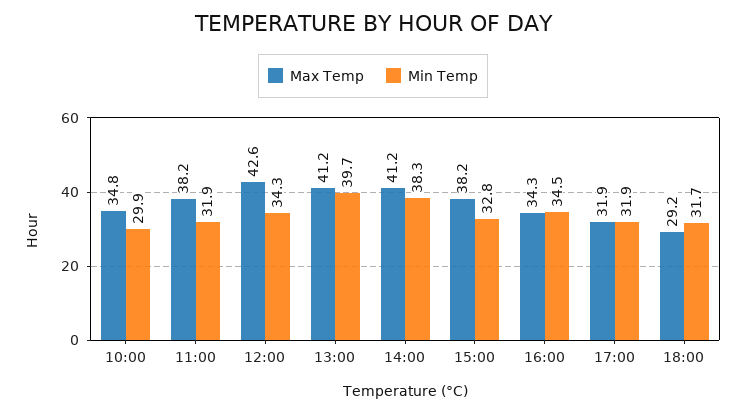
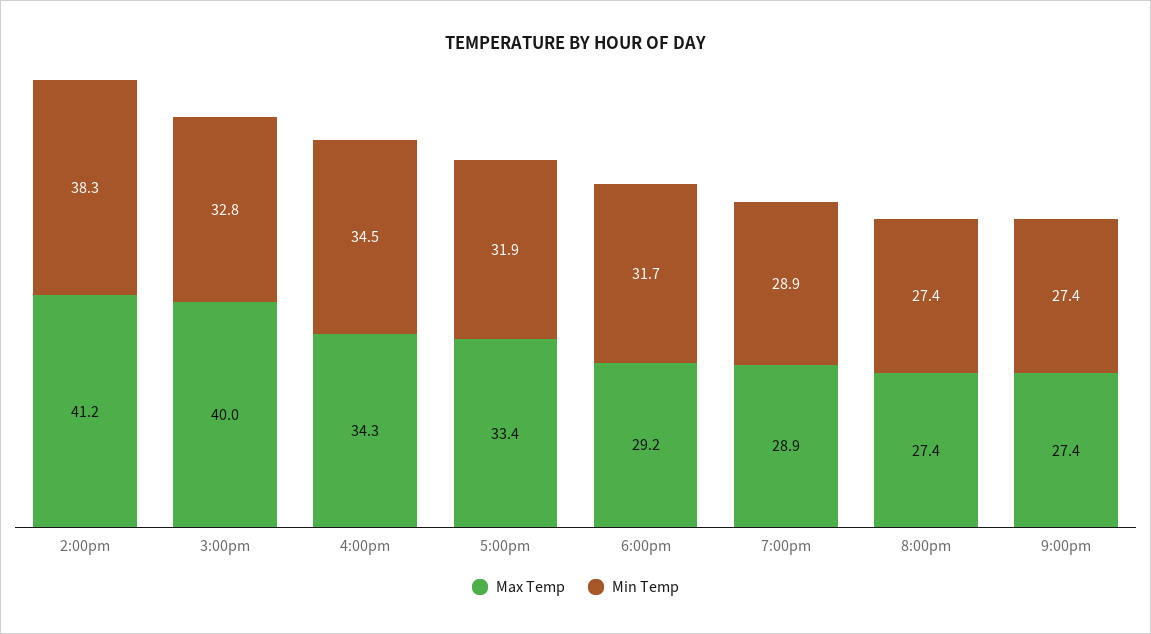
Max Temp, 10:00: 34.8 -> none
Min Temp, 10:00: 29.9 -> none
Max Temp, 11:00: 38.2 -> none
Min Temp, 11:00: 31.9 -> none
Max Temp, 12:00: 42.6 -> none
Min Temp, 12:00: 34.3 -> none
Max Temp, 13:00: 41.2 -> none
Min Temp, 13:00: 39.7 -> none
Max Temp, 15:00: 38.2 -> 40
Max Temp, 17:00: 31.9 -> 33.4
Max Temp, 7:00pm: none -> 28.9
Min Temp, 7:00pm: none -> 28.9
Max Temp, 8:00pm: none -> 27.4
Min Temp, 8:00pm: none -> 27.4
Max Temp, 9:00pm: none -> 27.4
Min Temp, 9:00pm: none -> 27.4

